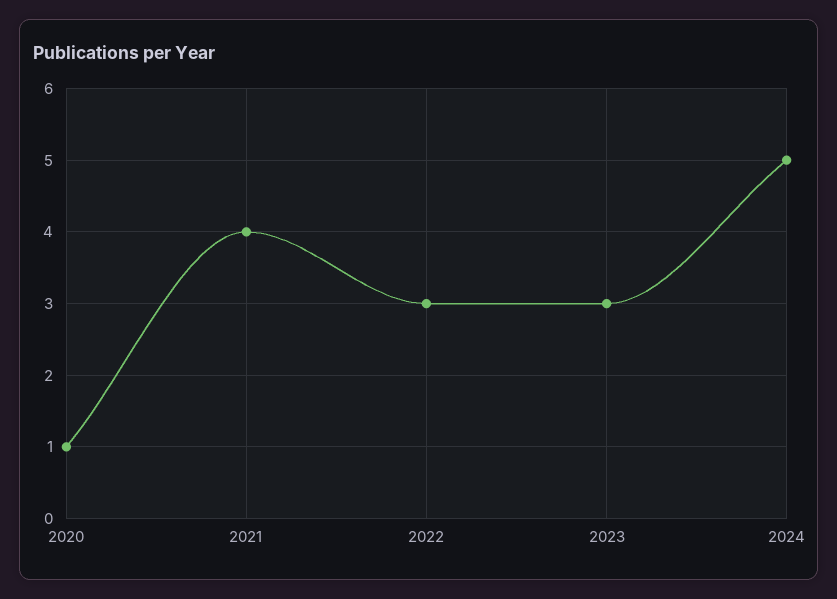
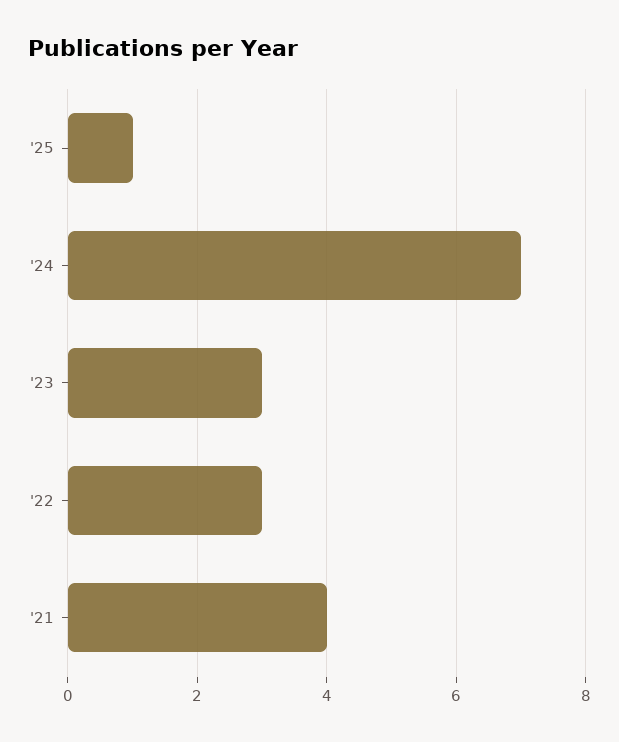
2020: 1 -> none
2024: 5 -> 7
'25: none -> 1

